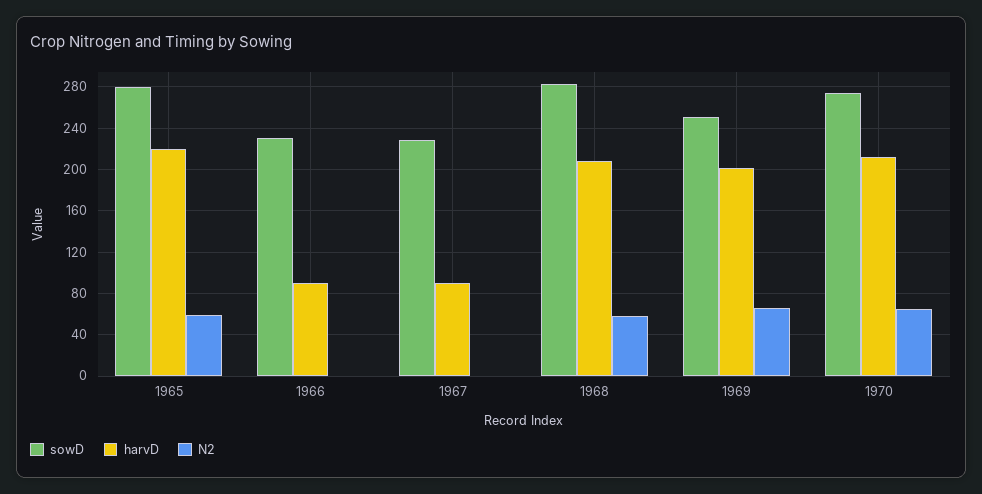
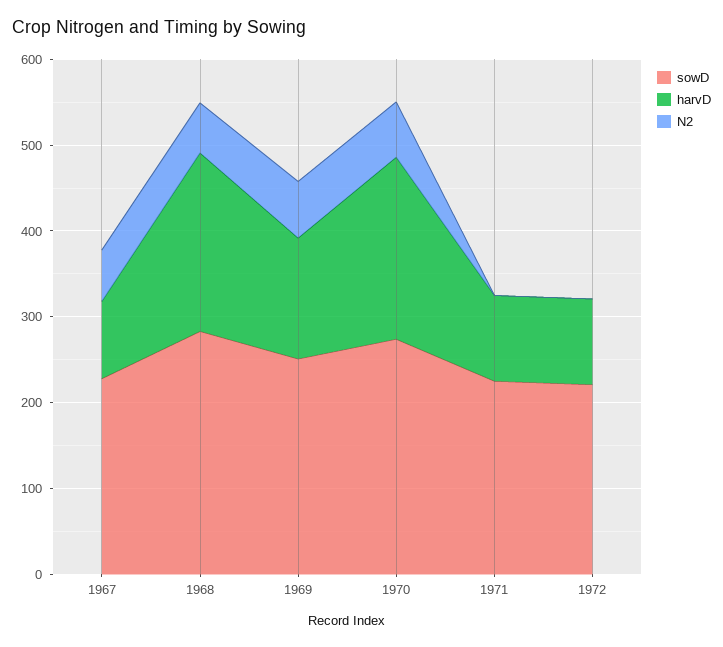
sowD, 1965: 280 -> none
harvD, 1965: 220 -> none
N2, 1965: 60 -> none
sowD, 1966: 230 -> none
harvD, 1966: 90 -> none
N2, 1966: 0 -> none
N2, 1967: 0 -> 60
harvD, 1969: 200 -> 140
sowD, 1971: none -> 220
harvD, 1971: none -> 100
N2, 1971: none -> 0
sowD, 1972: none -> 220
harvD, 1972: none -> 100
N2, 1972: none -> 0

